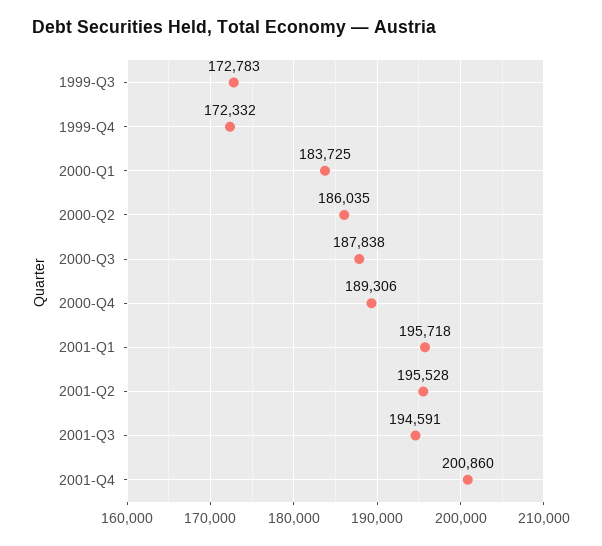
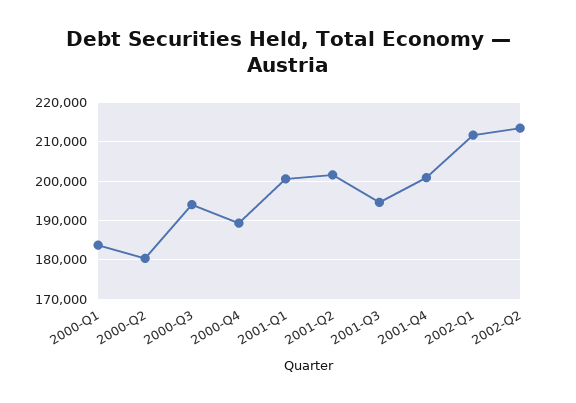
1999-Q3: 172783 -> none
1999-Q4: 172332 -> none
2000-Q2: 186035 -> 180000
2000-Q3: 187838 -> 194000
2001-Q1: 195718 -> 200000
2001-Q2: 195528 -> 202000
2002-Q1: none -> 212000
2002-Q2: none -> 214000

